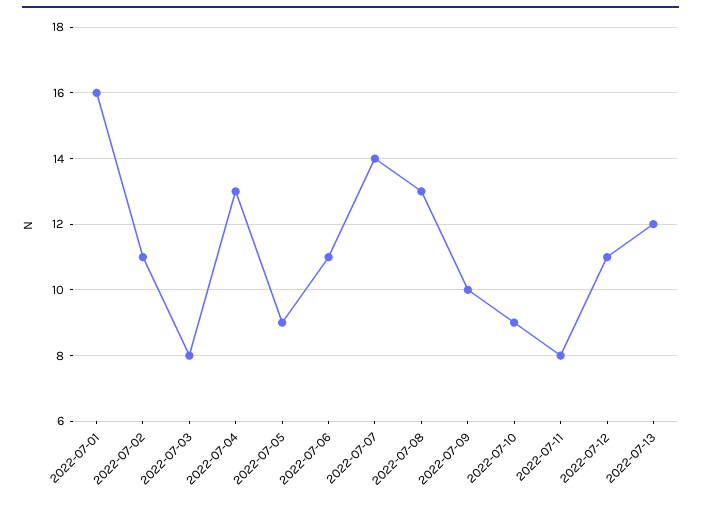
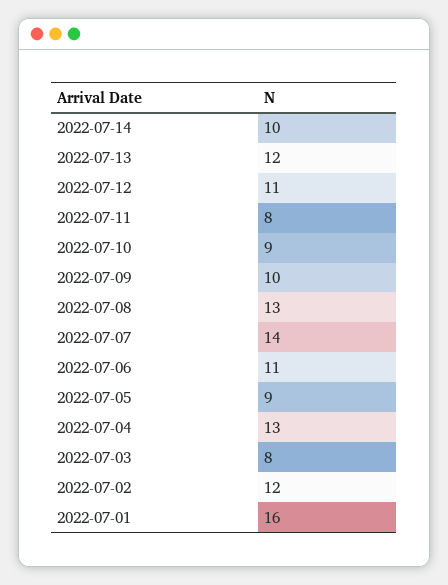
2022-07-02: 11 -> 12
2022-07-14: none -> 10

